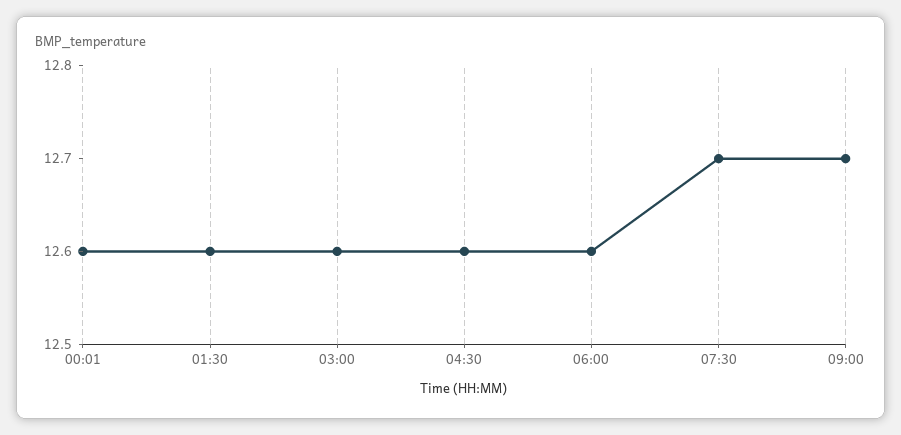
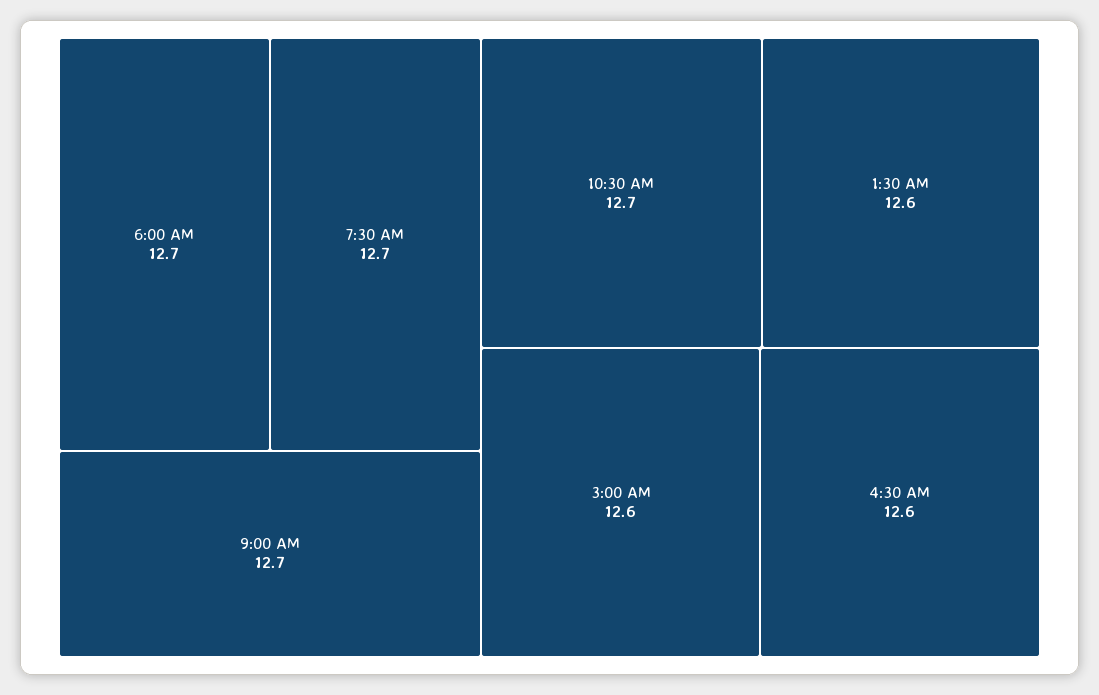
00:01: 12.6 -> none
06:00: 12.6 -> 12.7
10:30 AM: none -> 12.7

